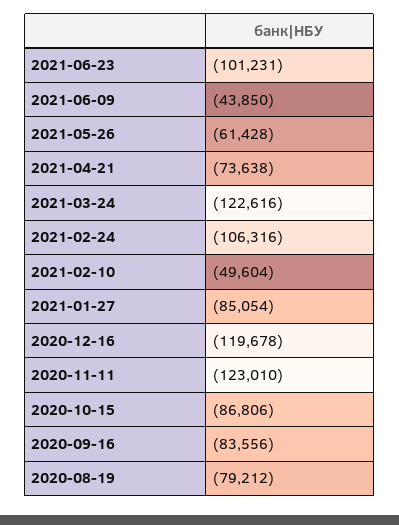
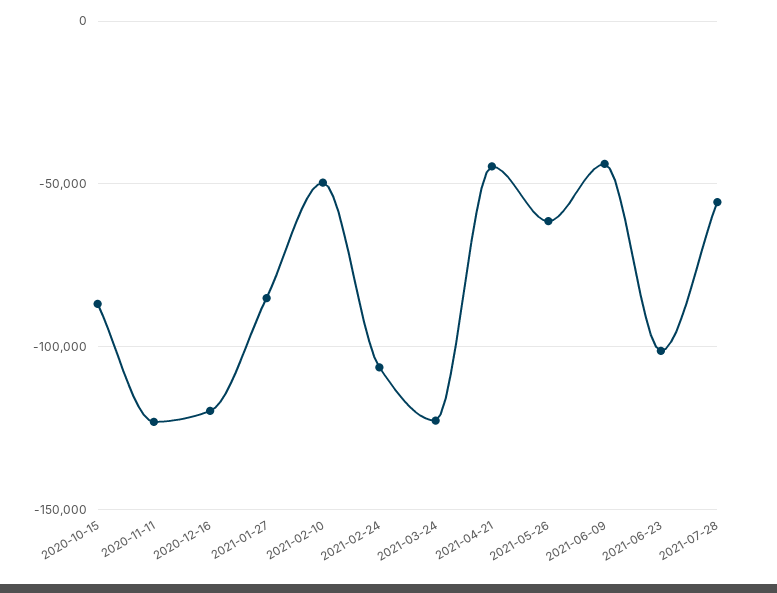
2021-04-21: -73638 -> -45000
2020-09-16: -83556 -> none
2020-08-19: -79212 -> none
2021-07-28: none -> -55000

